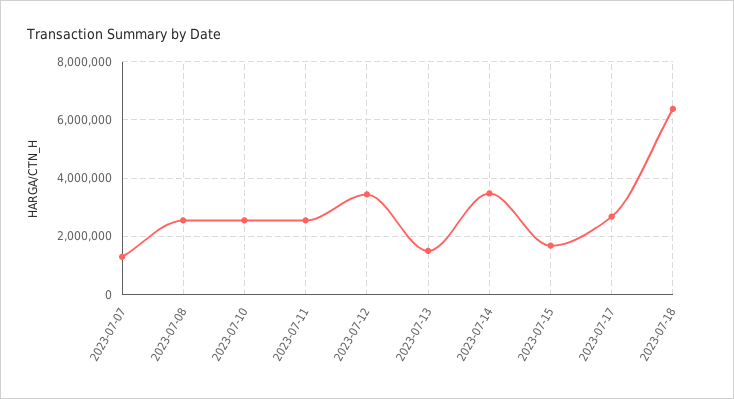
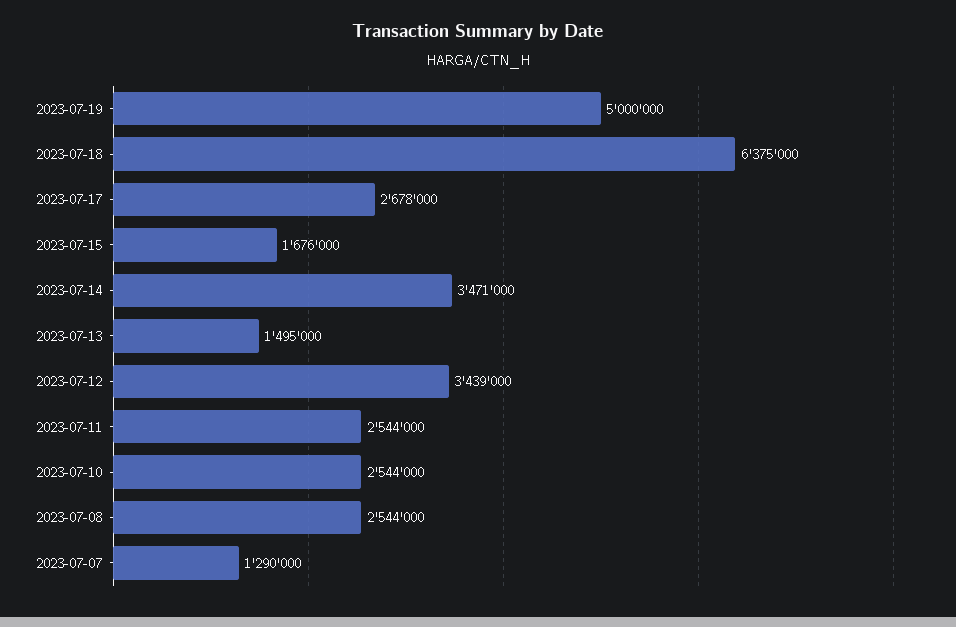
2023-07-19: none -> 5000000

